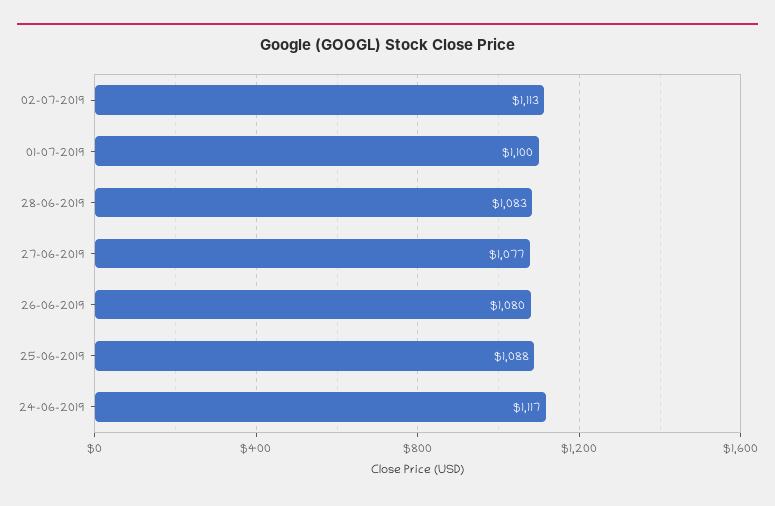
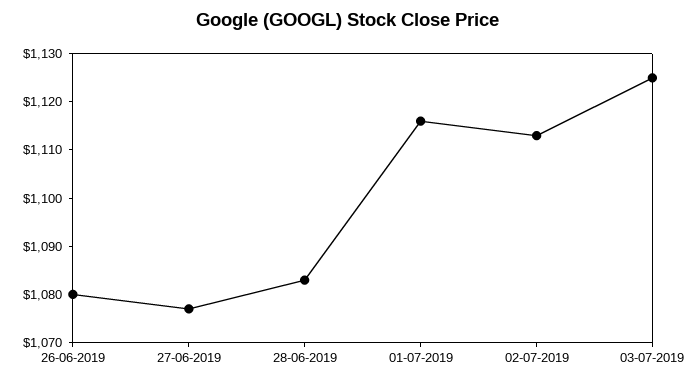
01-07-2019: 1100 -> 1115
25-06-2019: 1088 -> none
24-06-2019: 1117 -> none
03-07-2019: none -> 1125

